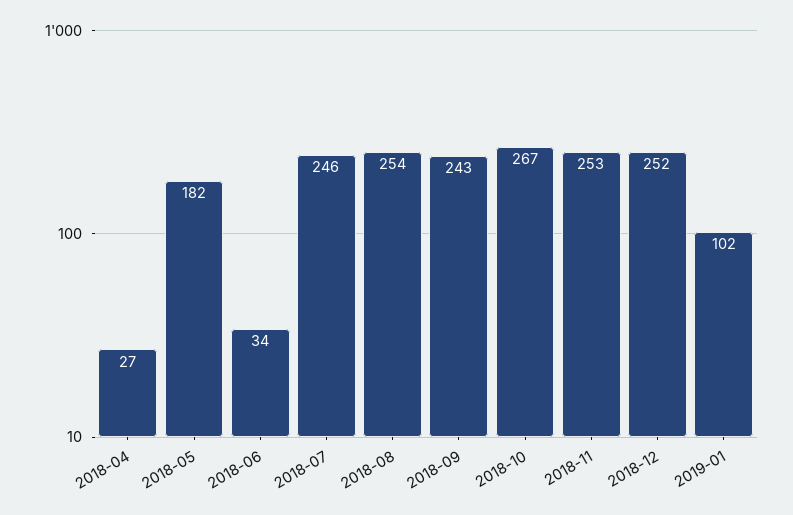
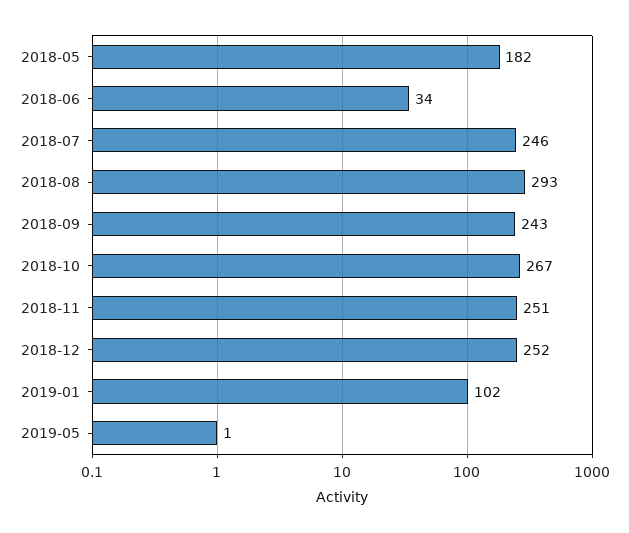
2018-04: 27 -> none
2018-08: 254 -> 293
2018-11: 253 -> 251
2019-05: none -> 1

